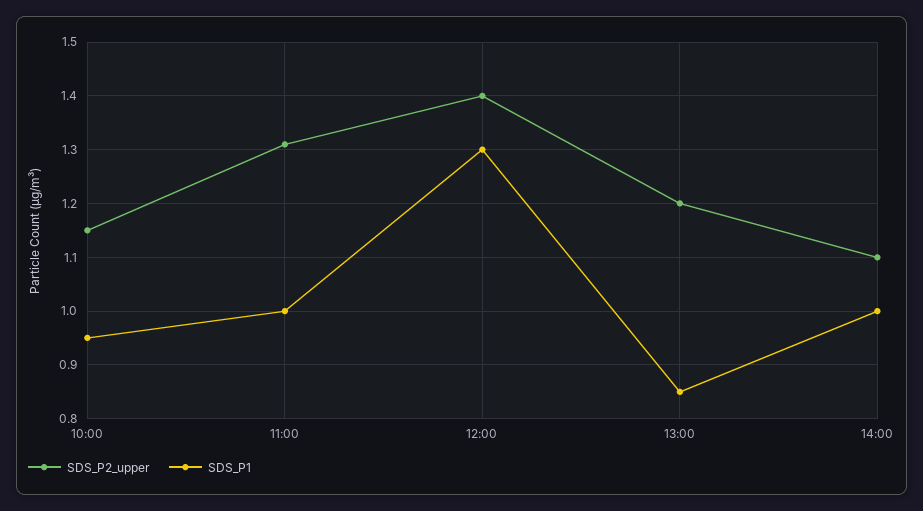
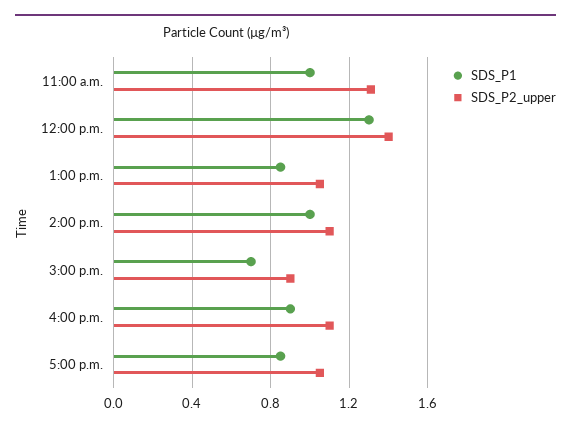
SDS_P2_upper, 10:00: 1.15 -> none
SDS_P1, 10:00: 0.95 -> none
SDS_P2_upper, 13:00: 1.2 -> 1.05
SDS_P1, 3:00 p.m.: none -> 0.7
SDS_P2_upper, 3:00 p.m.: none -> 0.9
SDS_P1, 4:00 p.m.: none -> 0.9
SDS_P2_upper, 4:00 p.m.: none -> 1.1
SDS_P1, 5:00 p.m.: none -> 0.85
SDS_P2_upper, 5:00 p.m.: none -> 1.05

